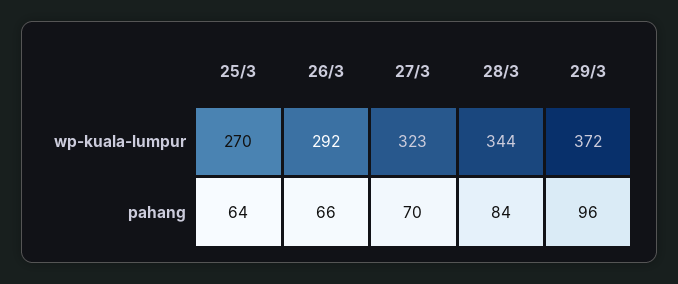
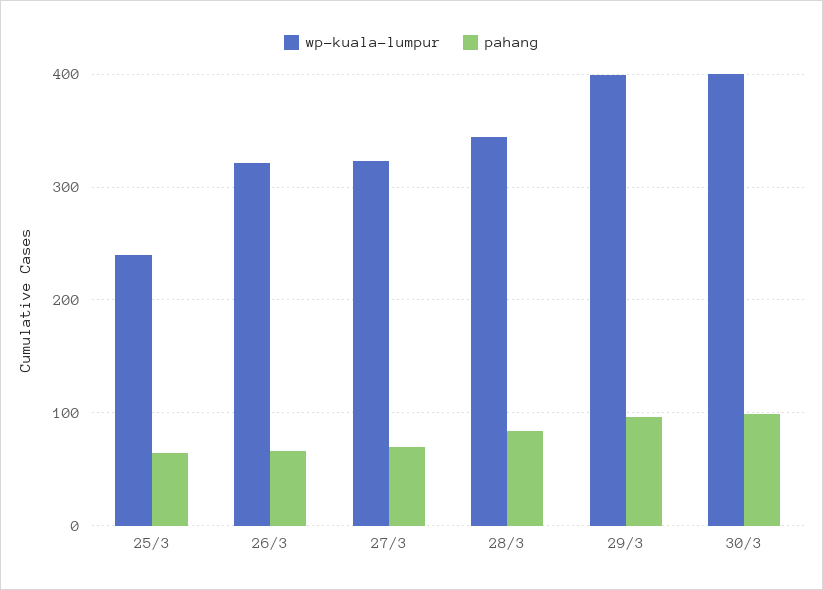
wp-kuala-lumpur, 25/3: 270 -> 240
wp-kuala-lumpur, 26/3: 292 -> 320
wp-kuala-lumpur, 29/3: 372 -> 400
wp-kuala-lumpur, 30/3: none -> 400
pahang, 30/3: none -> 100

